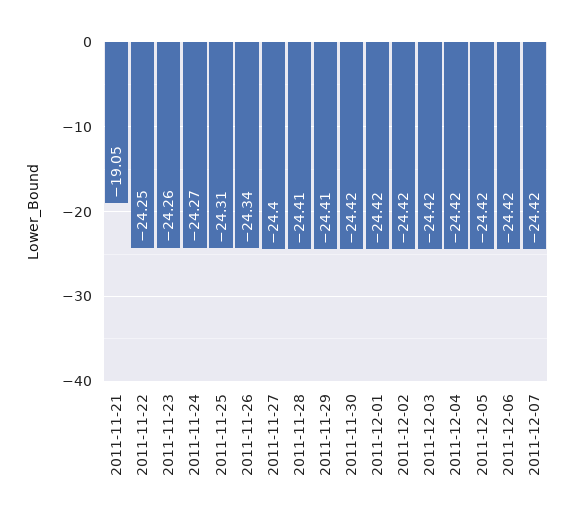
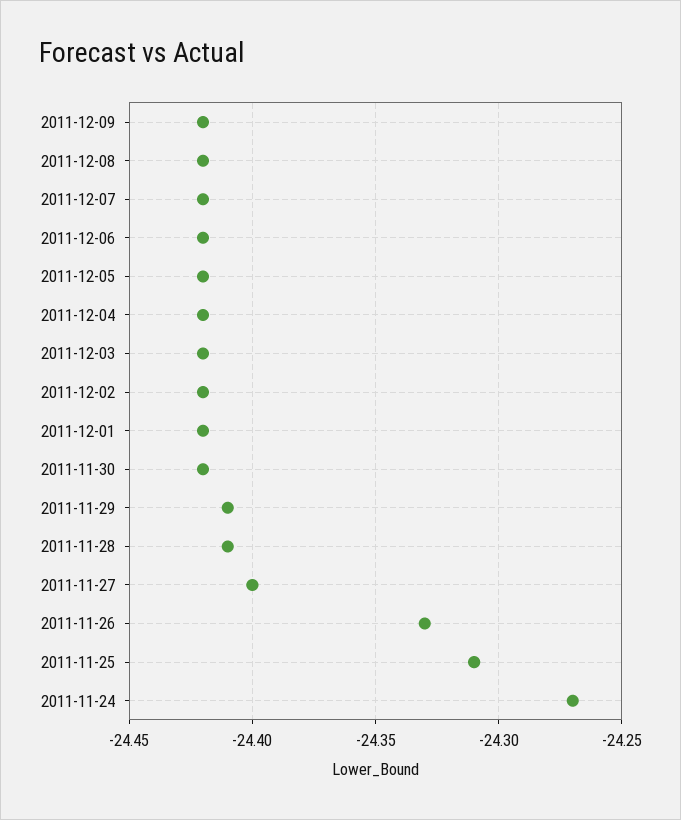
2011-11-21: -19.05 -> none
2011-11-22: -24.25 -> none
2011-11-23: -24.26 -> none
2011-11-26: -24.34 -> -24.33
2011-12-09: none -> -24.42
2011-12-08: none -> -24.42

